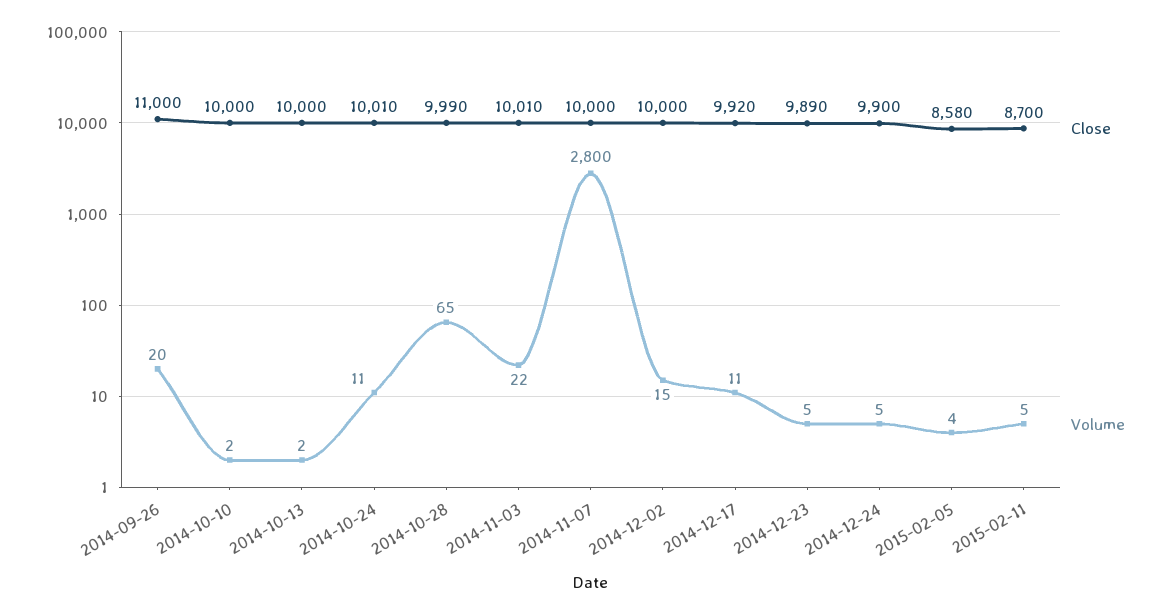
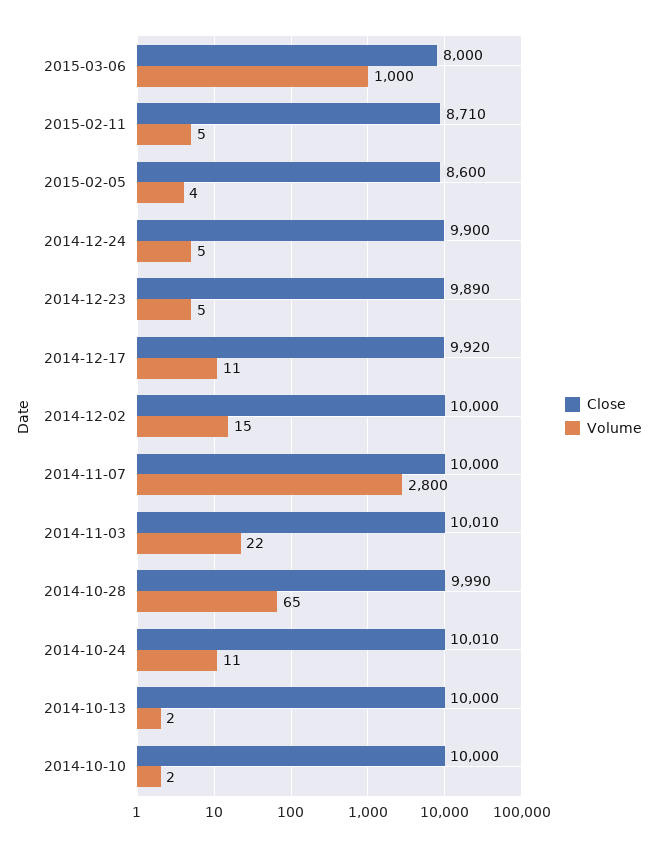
Close, 2014-09-26: 11000 -> none
Volume, 2014-09-26: 20 -> none
Close, 2015-02-05: 8580 -> 8600
Close, 2015-02-11: 8700 -> 8710
Close, 2015-03-06: none -> 8000
Volume, 2015-03-06: none -> 1000

